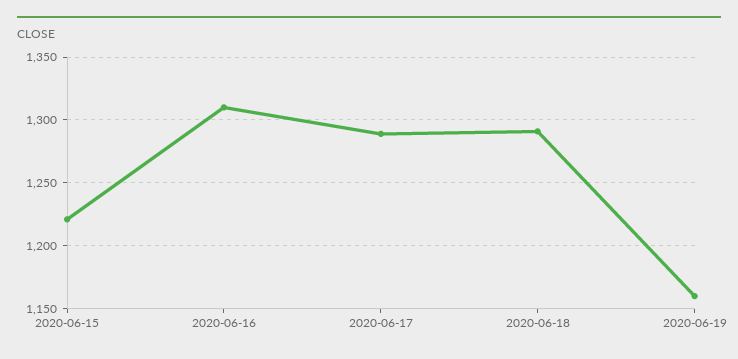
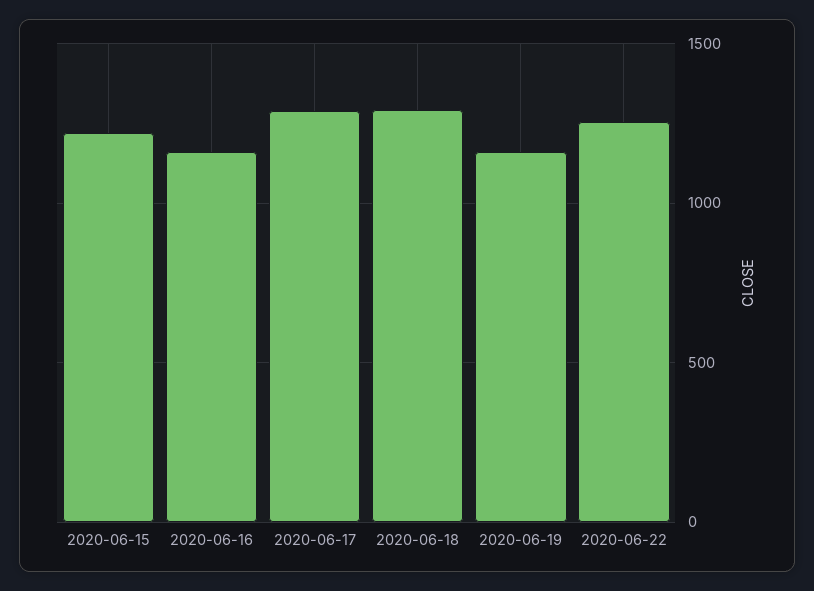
2020-06-16: 1310 -> 1150
2020-06-22: none -> 1250

